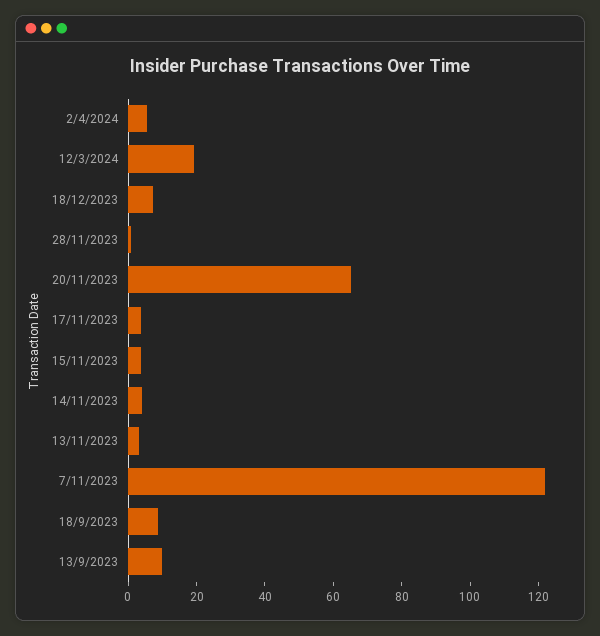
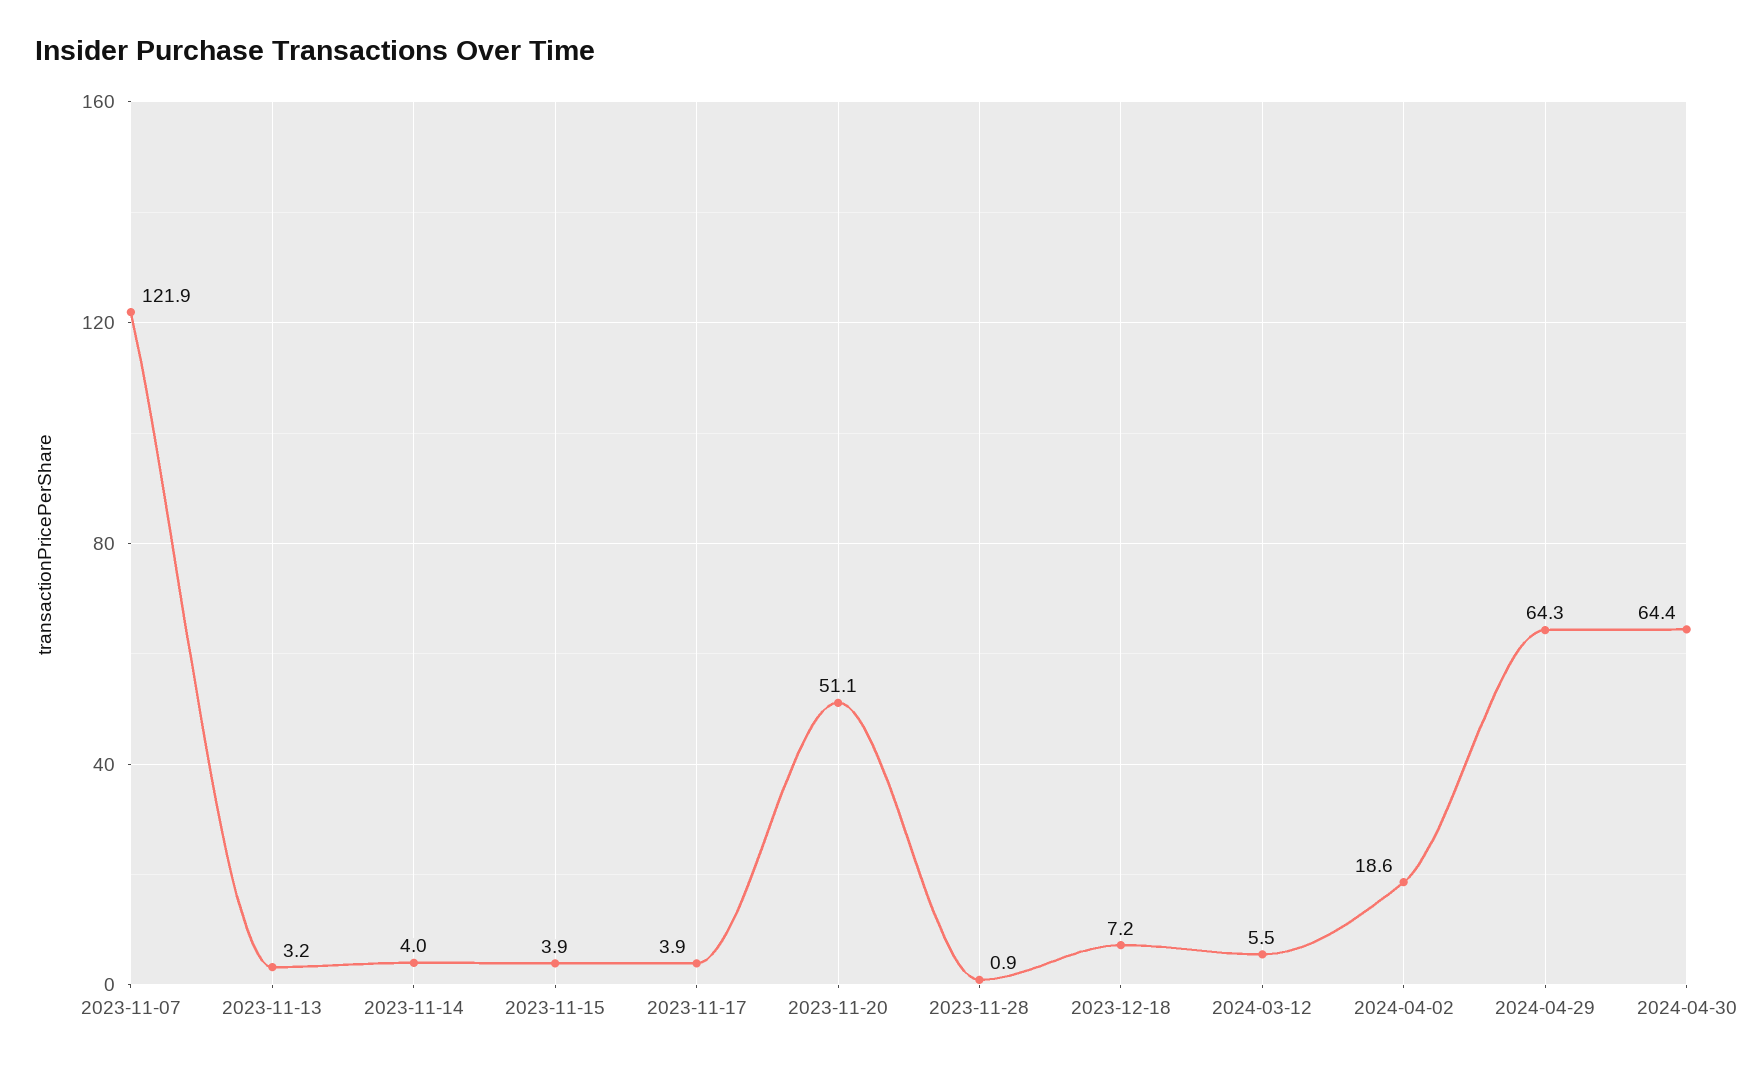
2/4/2024: 5 -> 18.6
12/3/2024: 20 -> 5.5
20/11/2023: 65 -> 51.1
18/9/2023: 10 -> none
13/9/2023: 10 -> none
2024-04-29: none -> 64.3
2024-04-30: none -> 64.4

